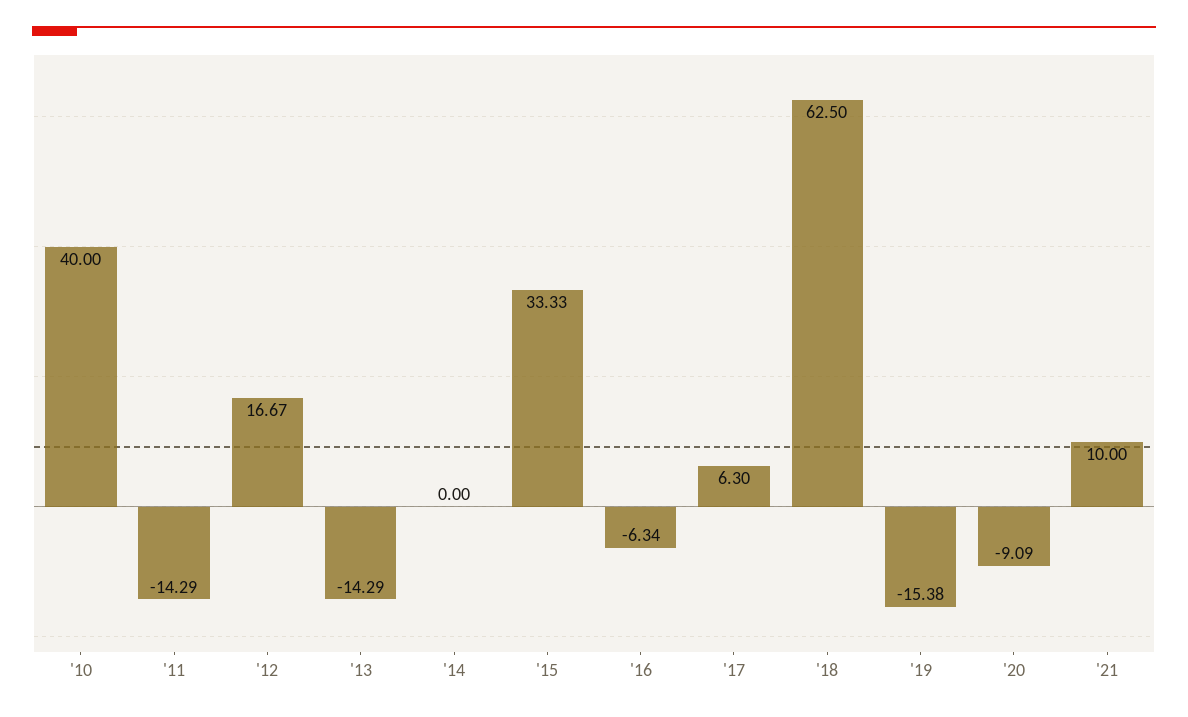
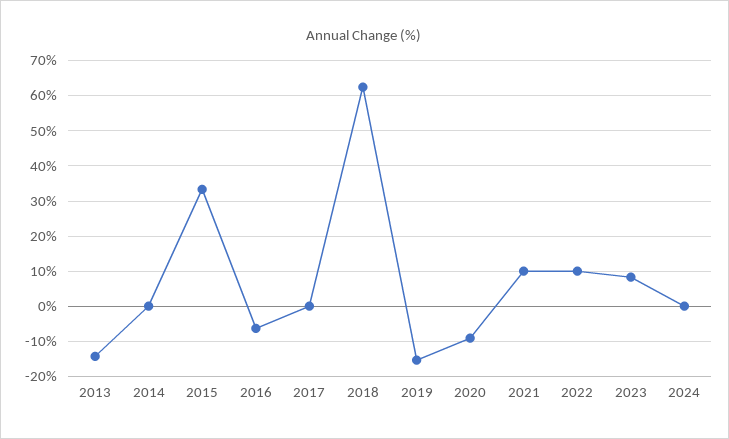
'10: 40 -> none
'11: -14.29 -> none
'12: 16.67 -> none
'17: 6.3 -> 0
2022: none -> 10
2023: none -> 8
2024: none -> 0

